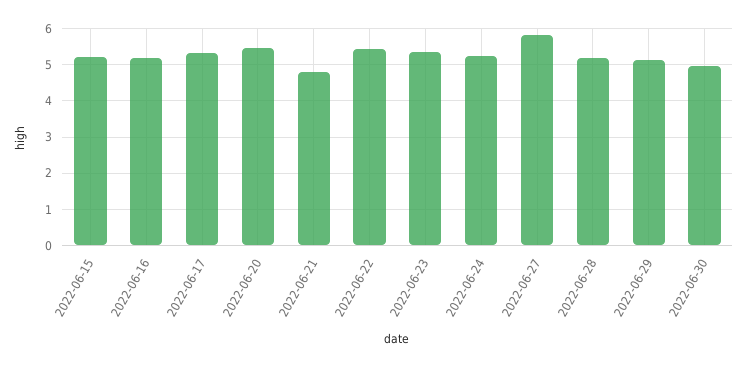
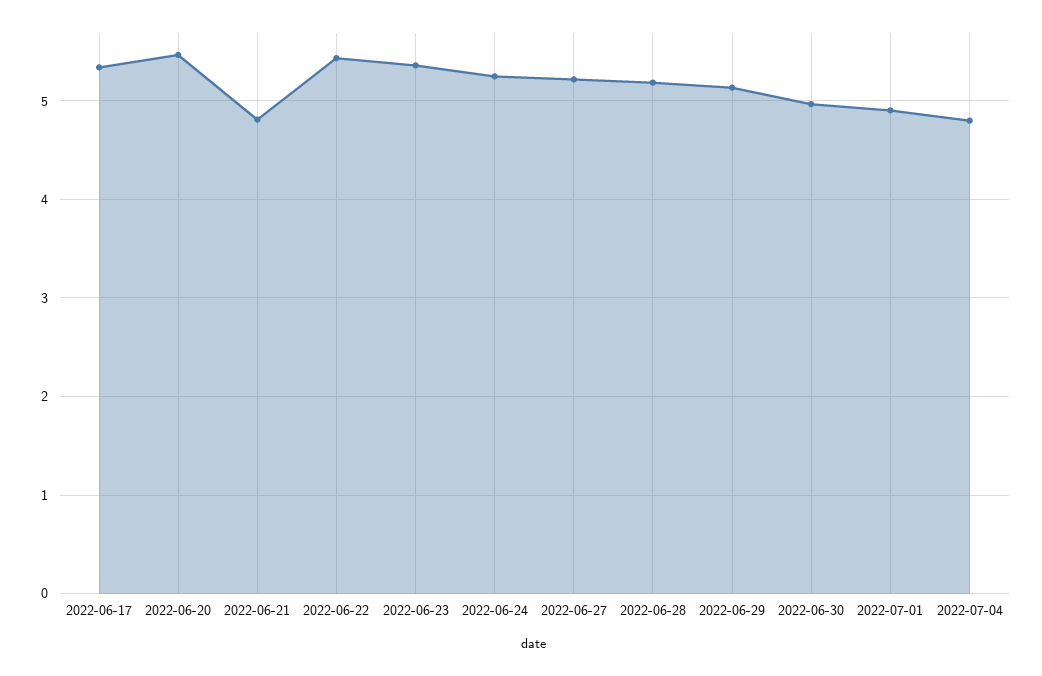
2022-06-15: 5.2 -> none
2022-06-16: 5.2 -> none
2022-06-27: 5.8 -> 5.2
2022-07-01: none -> 4.9
2022-07-04: none -> 4.8

